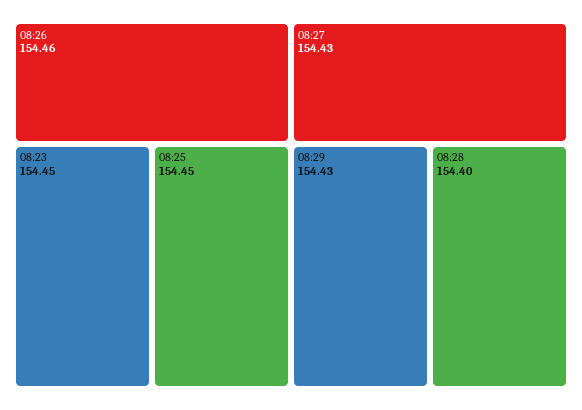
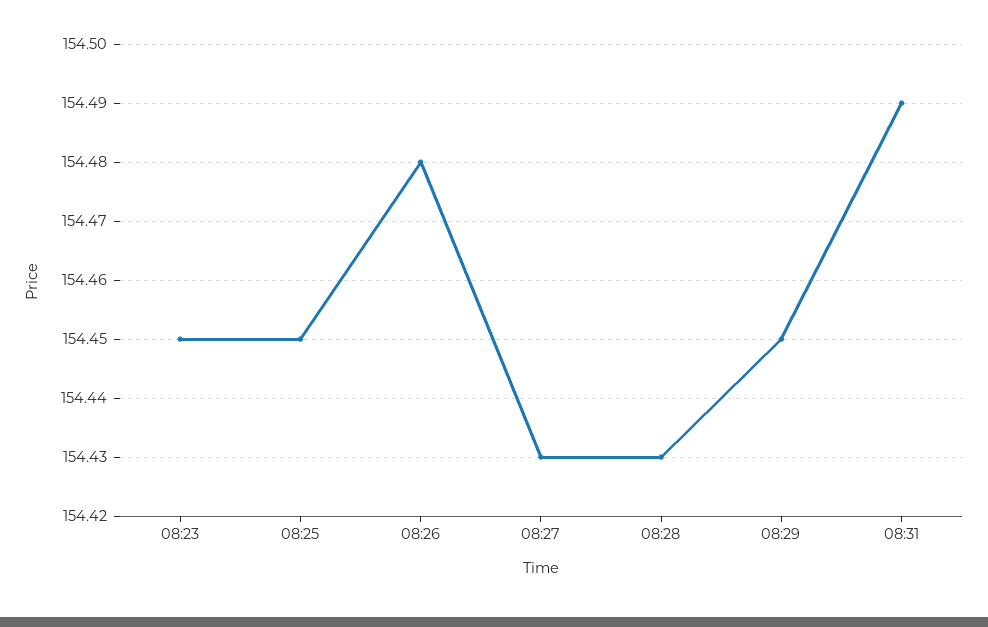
08:26: 154.46 -> 154.48
08:29: 154.43 -> 154.45
08:28: 154.4 -> 154.43
08:31: none -> 154.49

